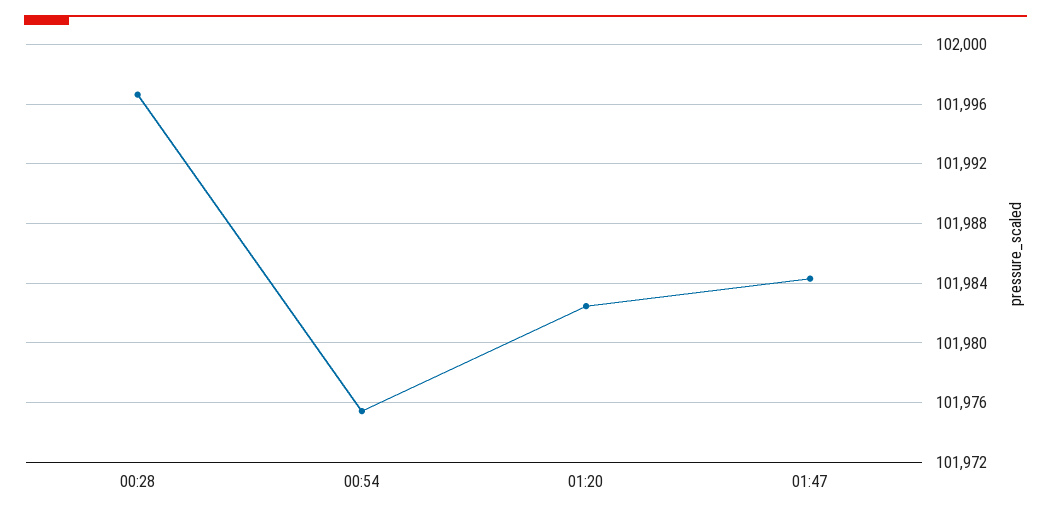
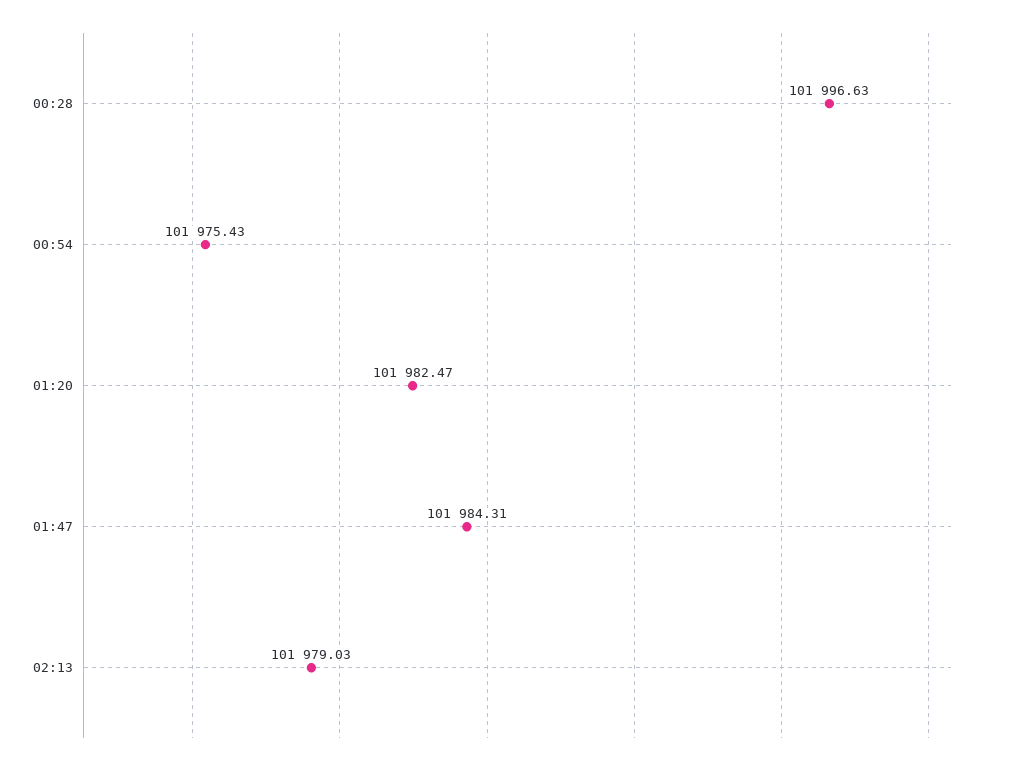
02:13: none -> 101979.03

